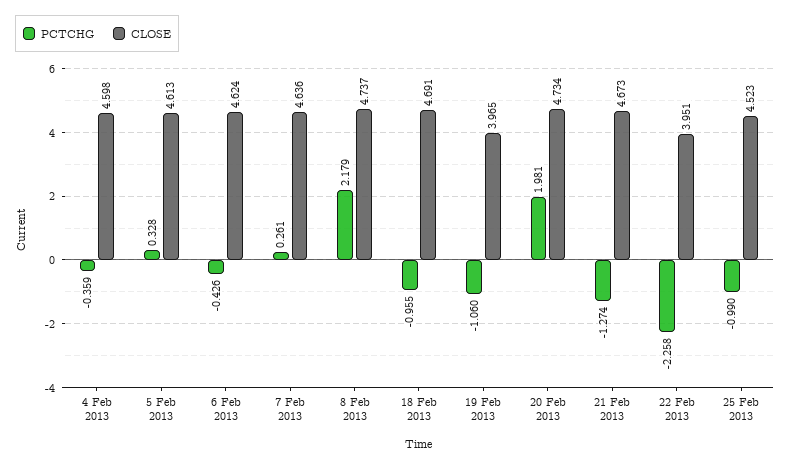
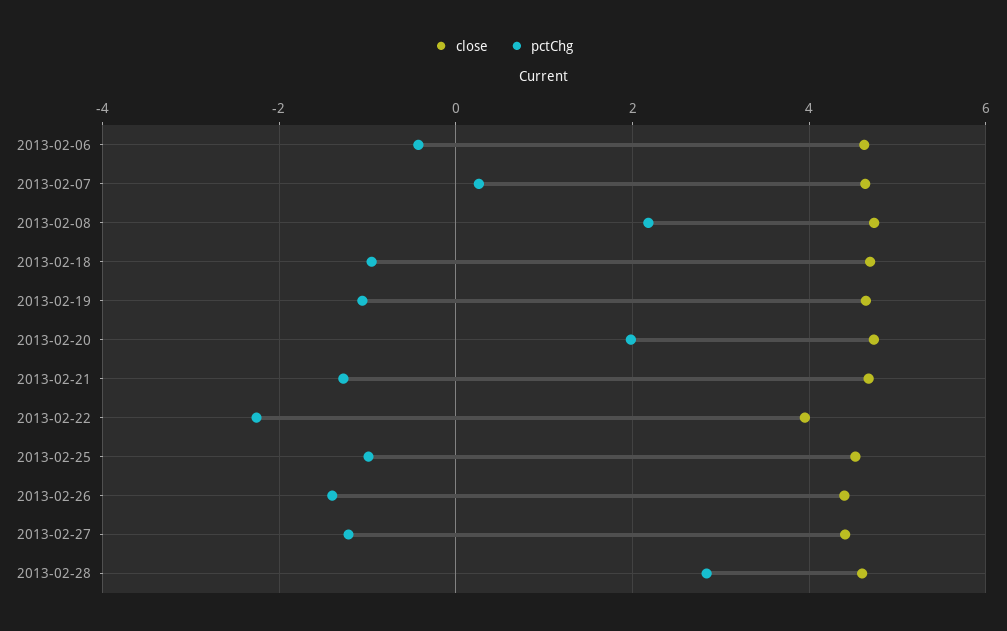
PCTCHG, 4 Feb 2013: -0.359 -> none
CLOSE, 4 Feb 2013: 4.598 -> none
PCTCHG, 5 Feb 2013: 0.328 -> none
CLOSE, 5 Feb 2013: 4.613 -> none
CLOSE, 19 Feb 2013: 3.965 -> 4.6
CLOSE, 2013-02-26: none -> 4.4
PCTCHG, 2013-02-26: none -> -1.4
CLOSE, 2013-02-27: none -> 4.4
PCTCHG, 2013-02-27: none -> -1.2
CLOSE, 2013-02-28: none -> 4.6
PCTCHG, 2013-02-28: none -> 2.8

